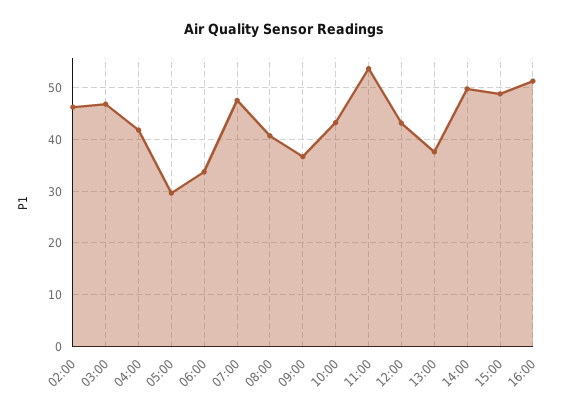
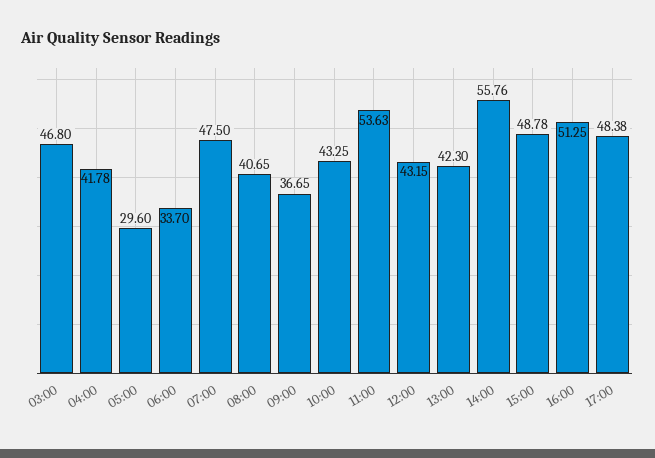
02:00: 46 -> none
13:00: 38 -> 42.3
14:00: 50 -> 55.76
17:00: none -> 48.38

